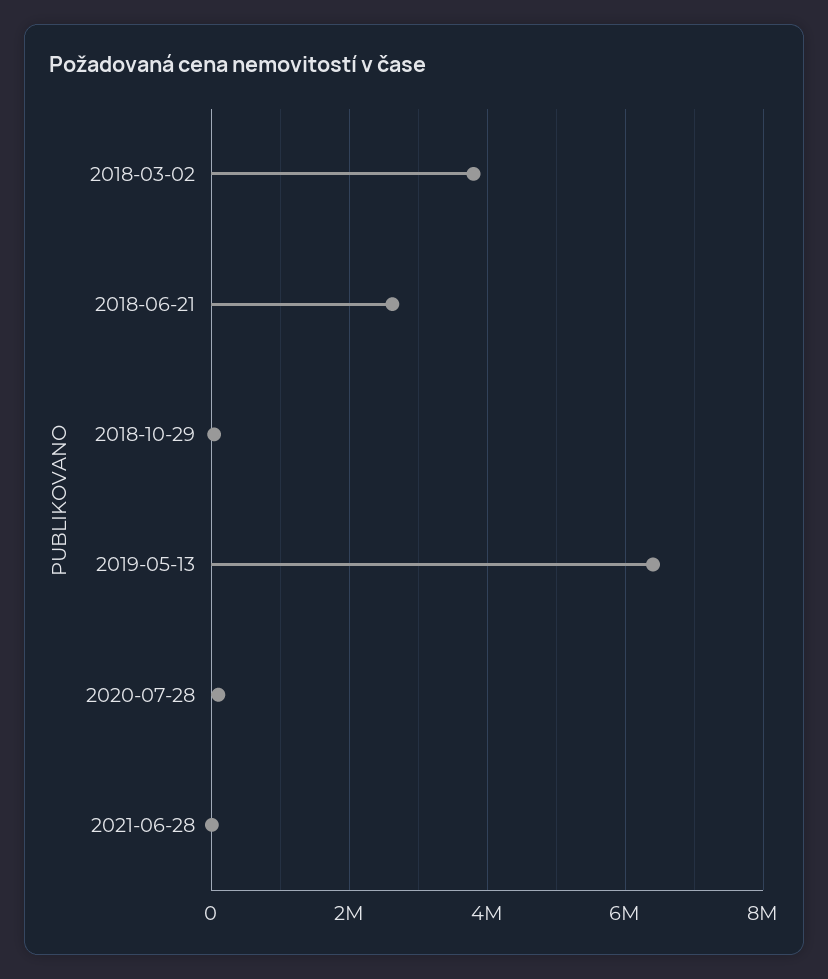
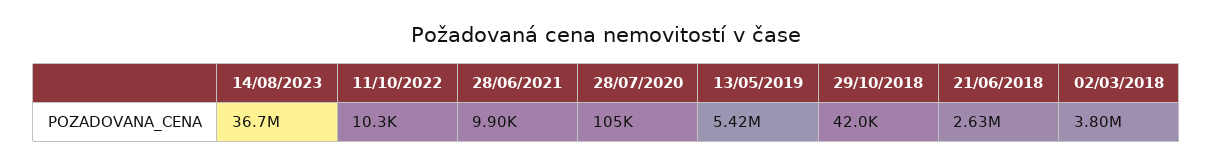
2019-05-13: 6400000 -> 5420000
14/08/2023: none -> 36700000
11/10/2022: none -> 10300

